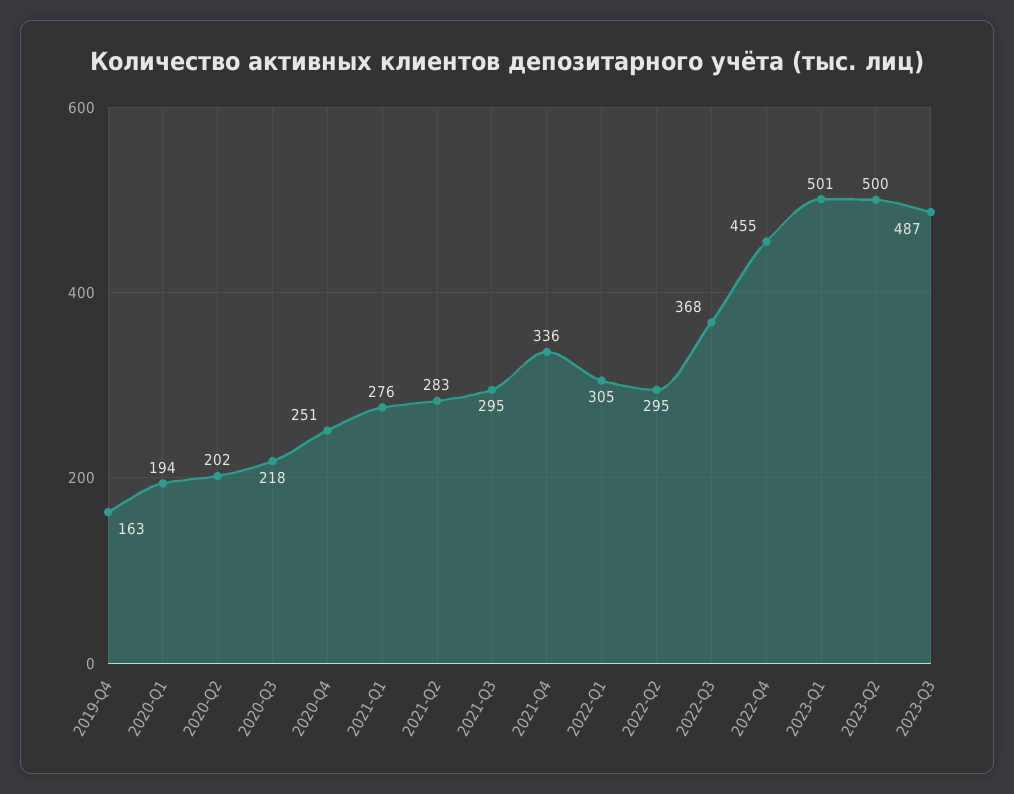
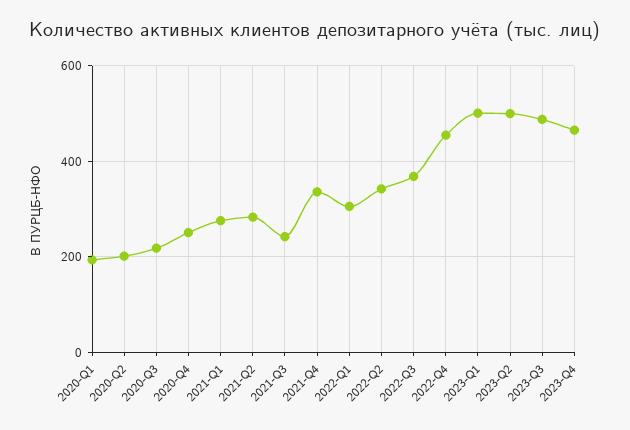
2019-Q4: 163 -> none
2021-Q3: 295 -> 240
2022-Q2: 295 -> 340
2023-Q4: none -> 460

